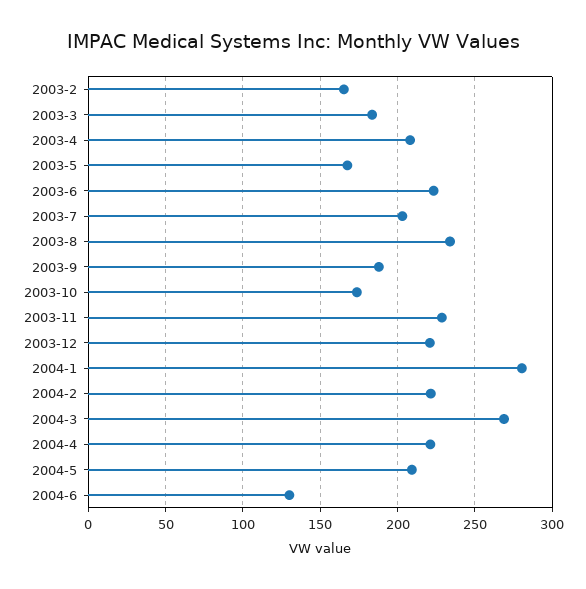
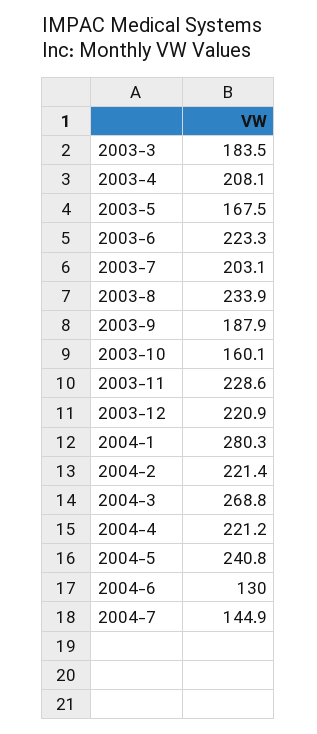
2003-2: 165 -> none
2003-10: 175 -> 160.1
2004-5: 210 -> 240.8
2004-7: none -> 144.9

